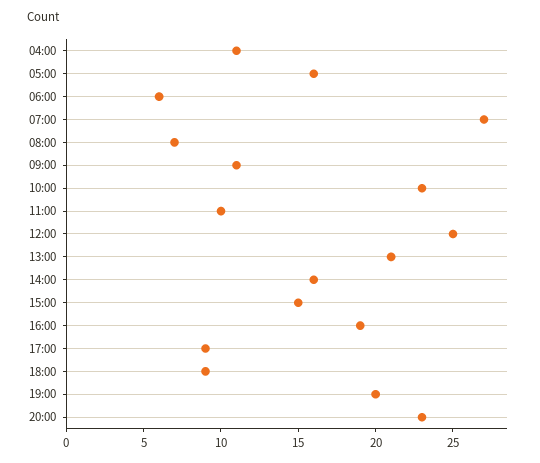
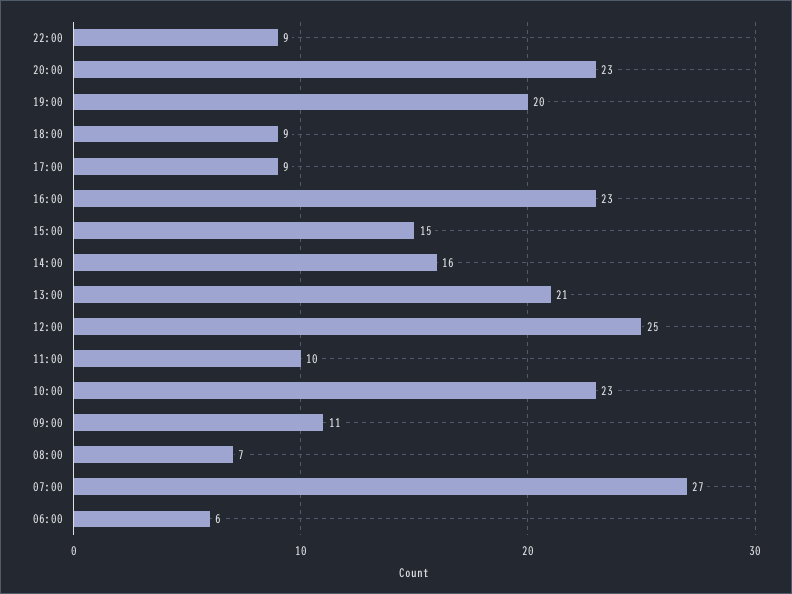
04:00: 11 -> none
05:00: 16 -> none
16:00: 19 -> 23
22:00: none -> 9

